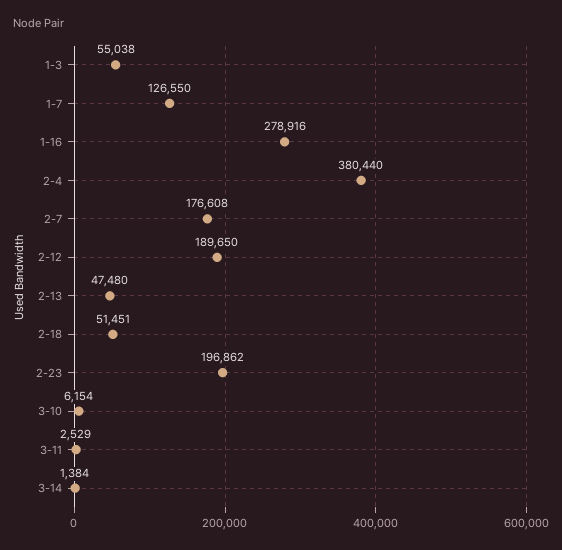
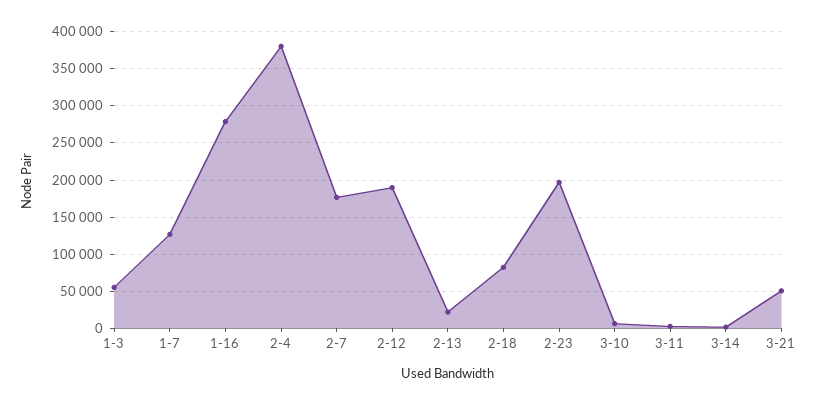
2-13: 47480 -> 20000
2-18: 51451 -> 80000
3-21: none -> 50000

